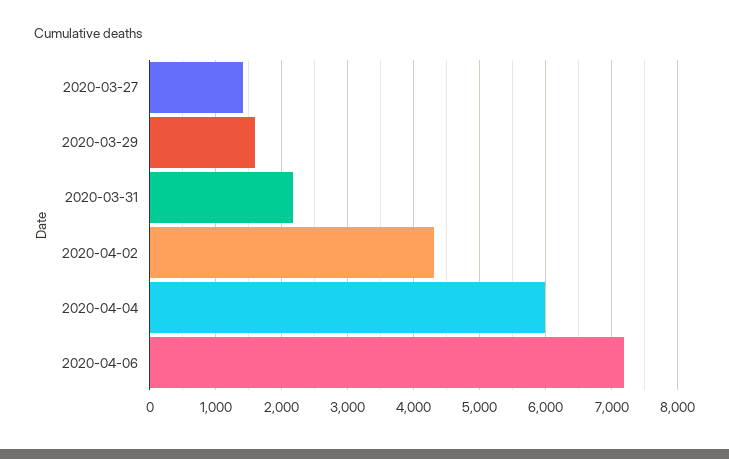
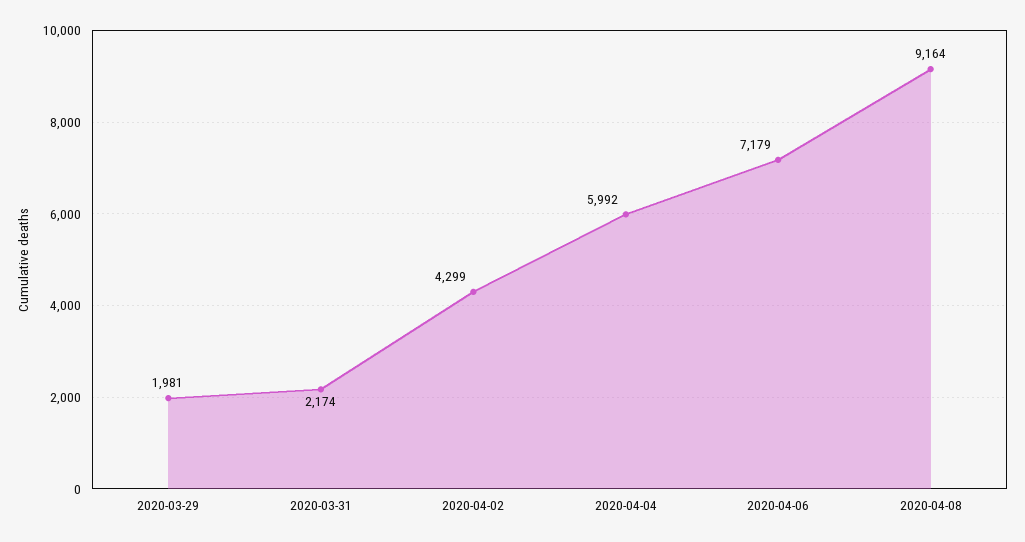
2020-03-27: 1400 -> none
2020-03-29: 1600 -> 1981
2020-04-08: none -> 9164

